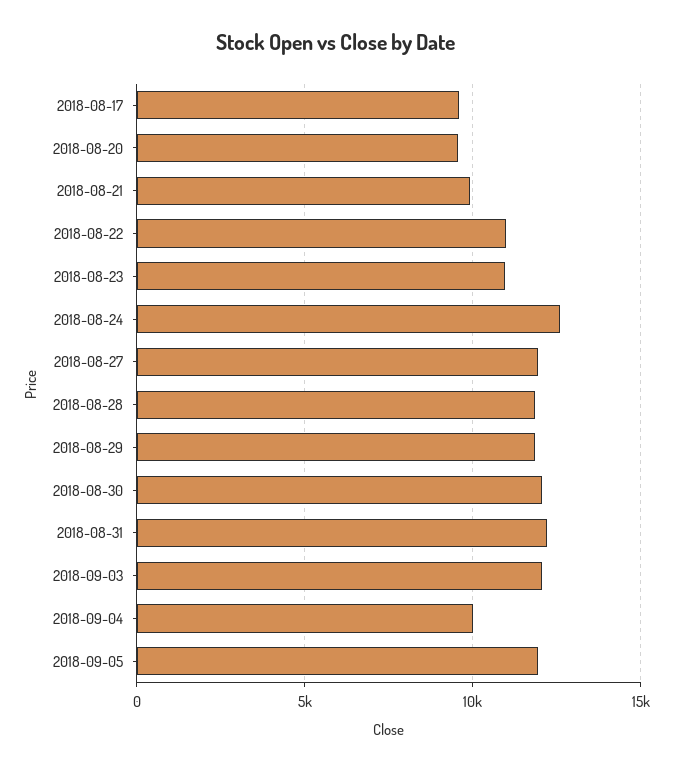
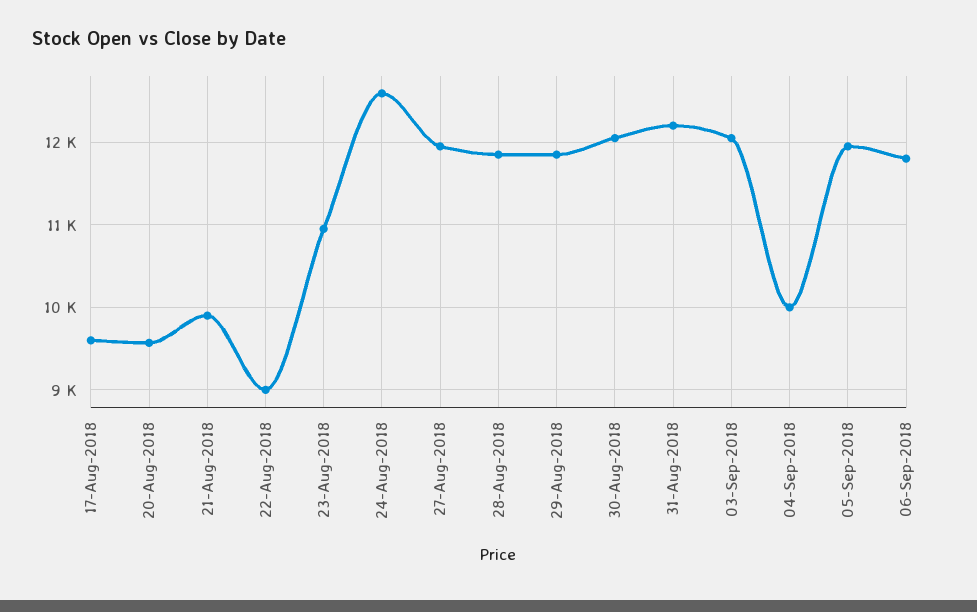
2018-08-22: 11000 -> 9000
06-Sep-2018: none -> 11800

